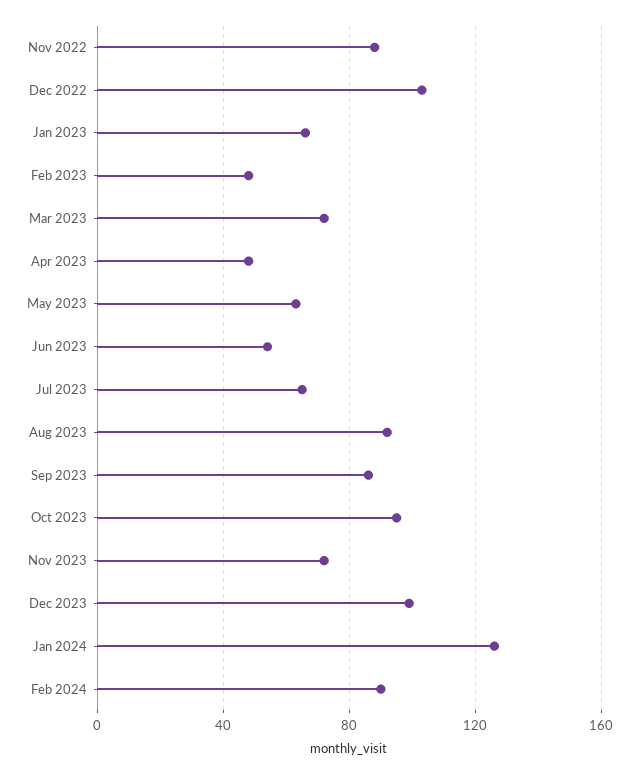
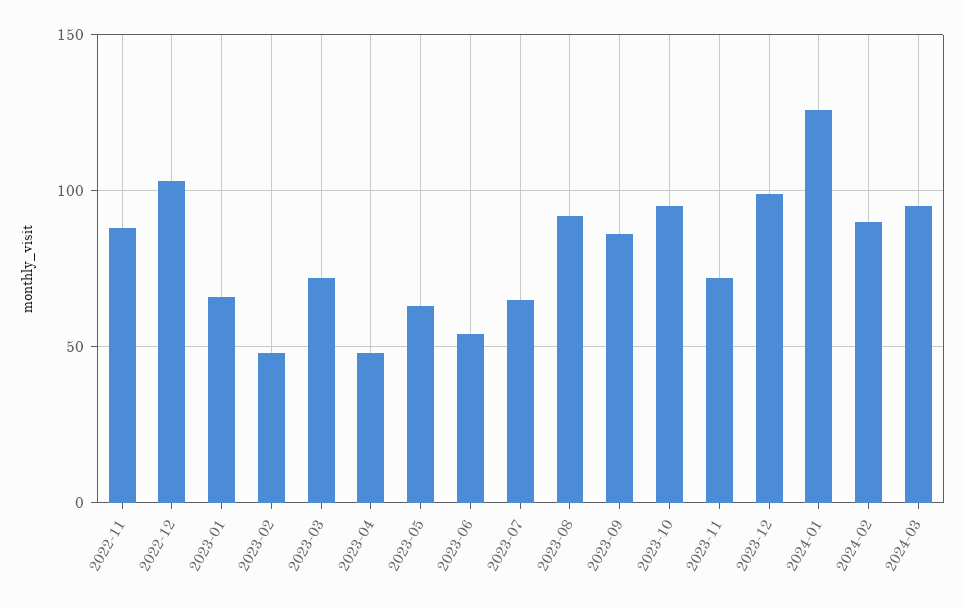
2024-03: none -> 95

